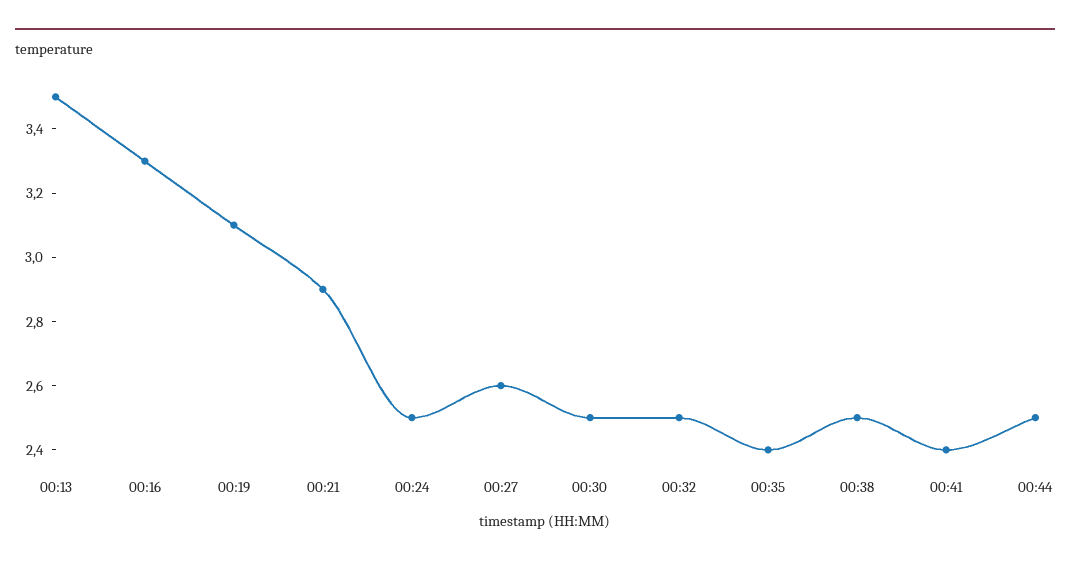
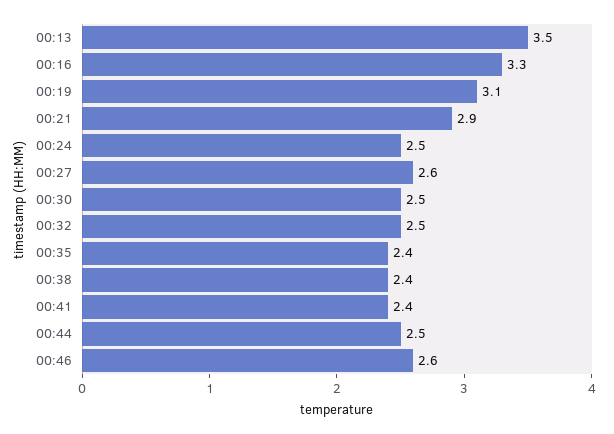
00:38: 2.5 -> 2.4
00:46: none -> 2.6

